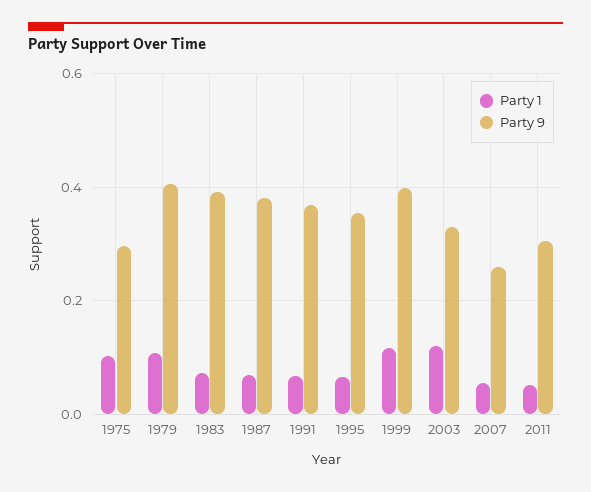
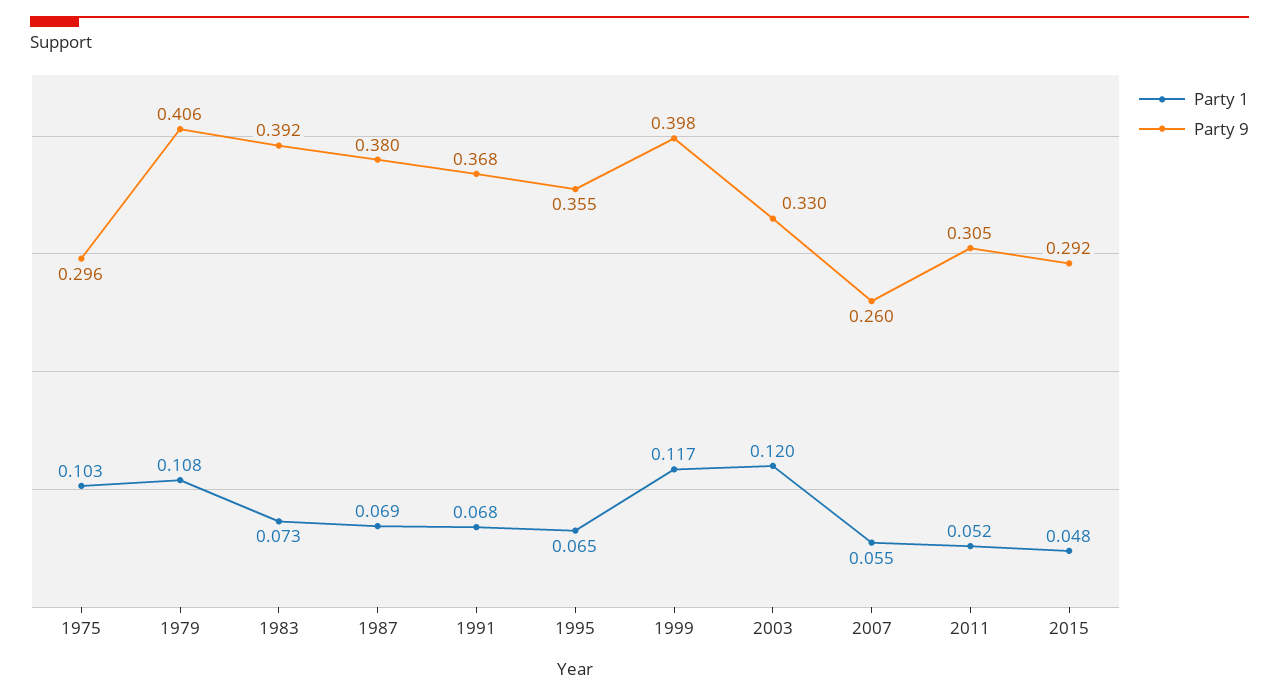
Party 1, 2015: none -> 0.048
Party 9, 2015: none -> 0.292

